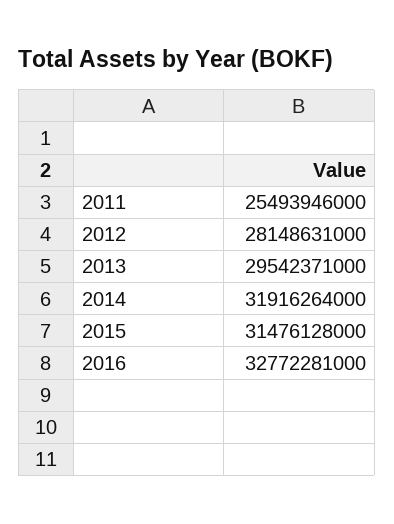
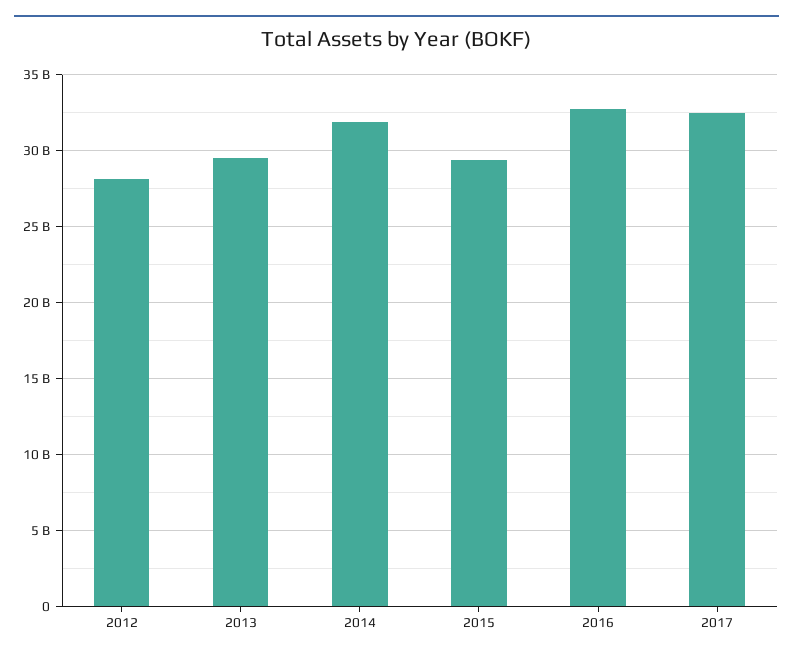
2011: 25493946000 -> none
2015: 31476128000 -> 29500000000
2017: none -> 32500000000

